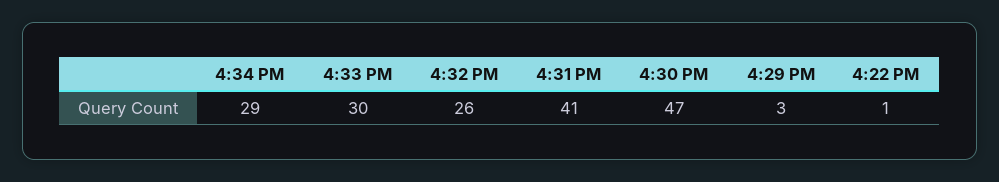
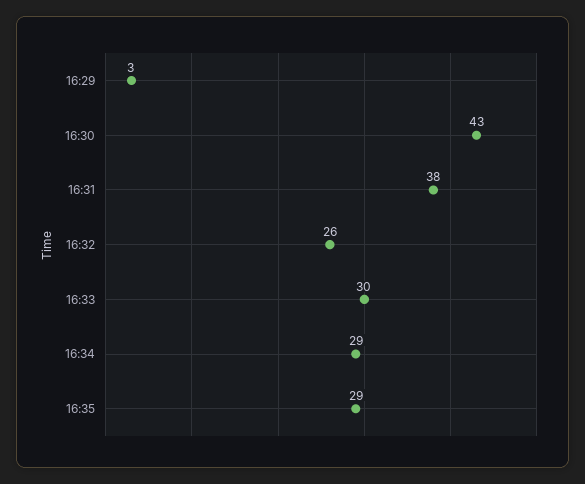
4:31 PM: 41 -> 38
4:30 PM: 47 -> 43
4:22 PM: 1 -> none
16:35: none -> 29

